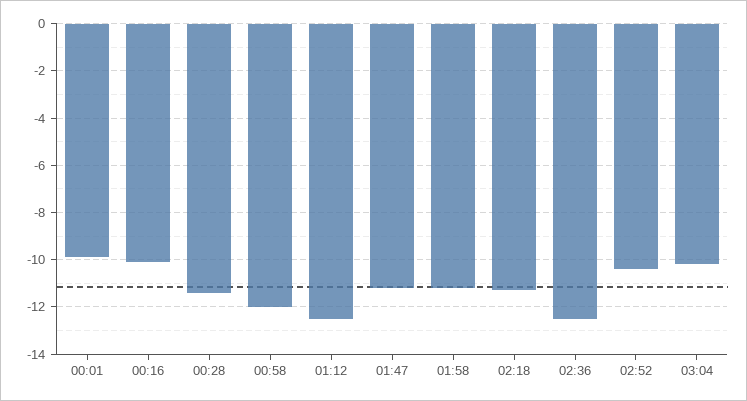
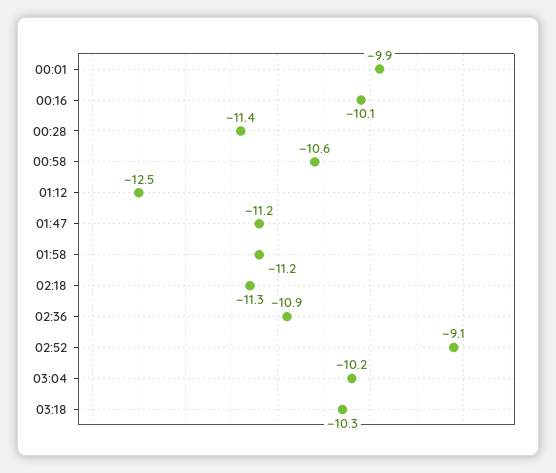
00:58: -12 -> -10.6
02:36: -12.5 -> -10.9
02:52: -10.5 -> -9.1
03:18: none -> -10.3

